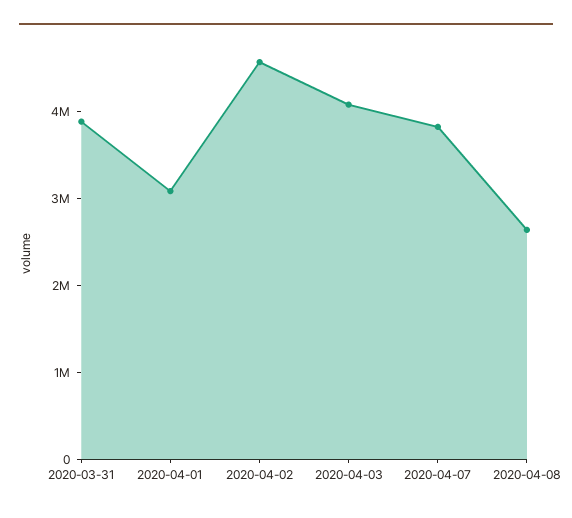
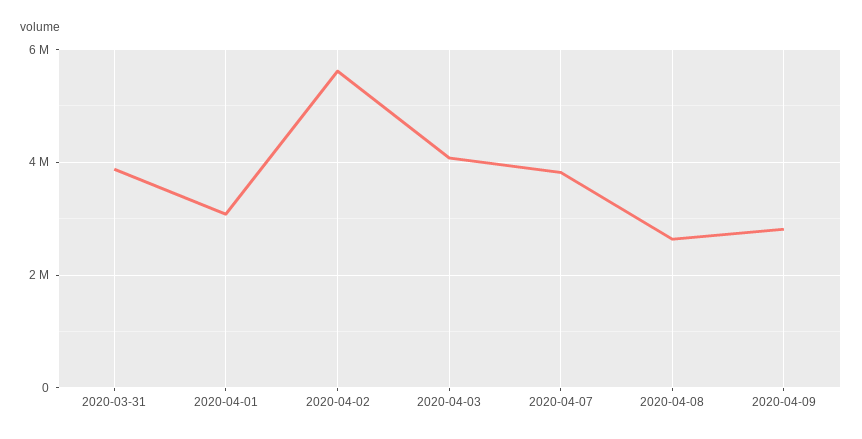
2020-04-02: 4600000 -> 5600000
2020-04-09: none -> 2800000

